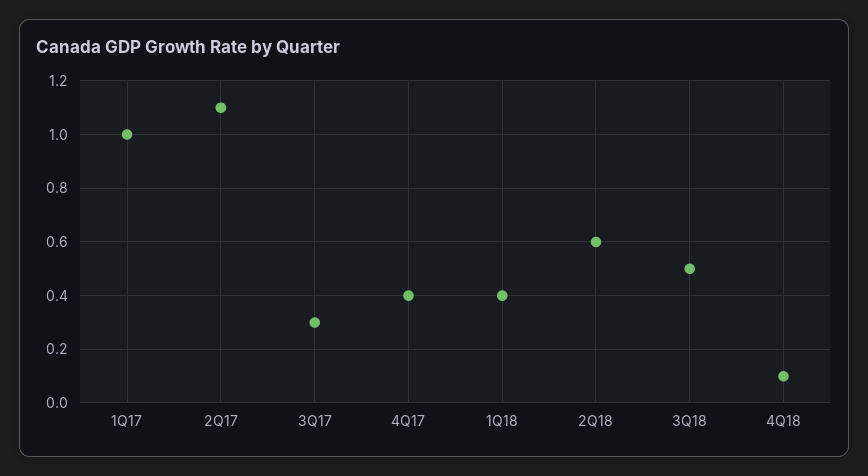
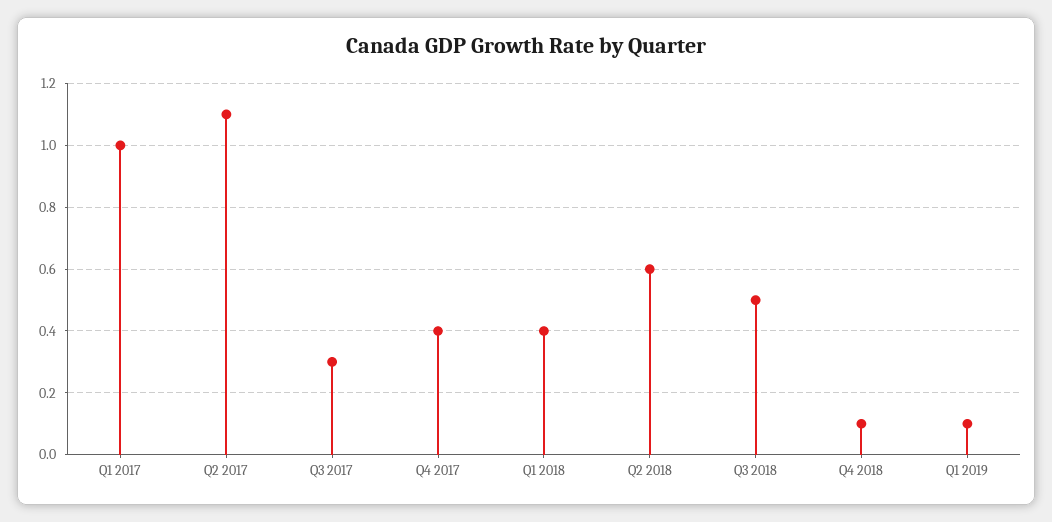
Q1 2019: none -> 0.1

